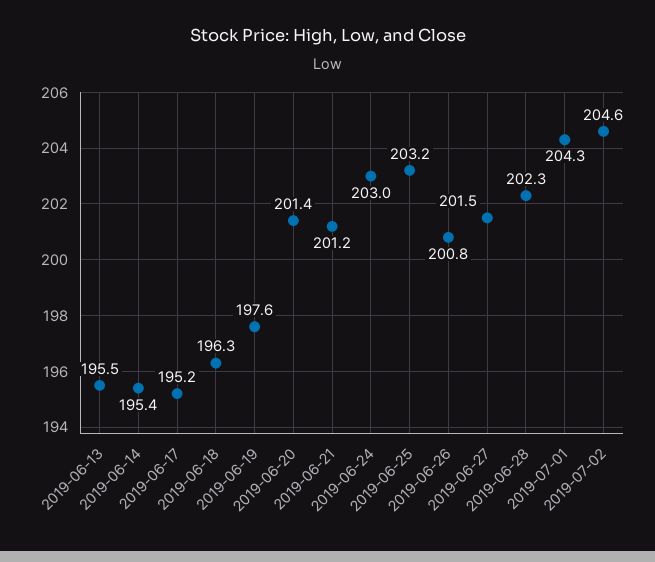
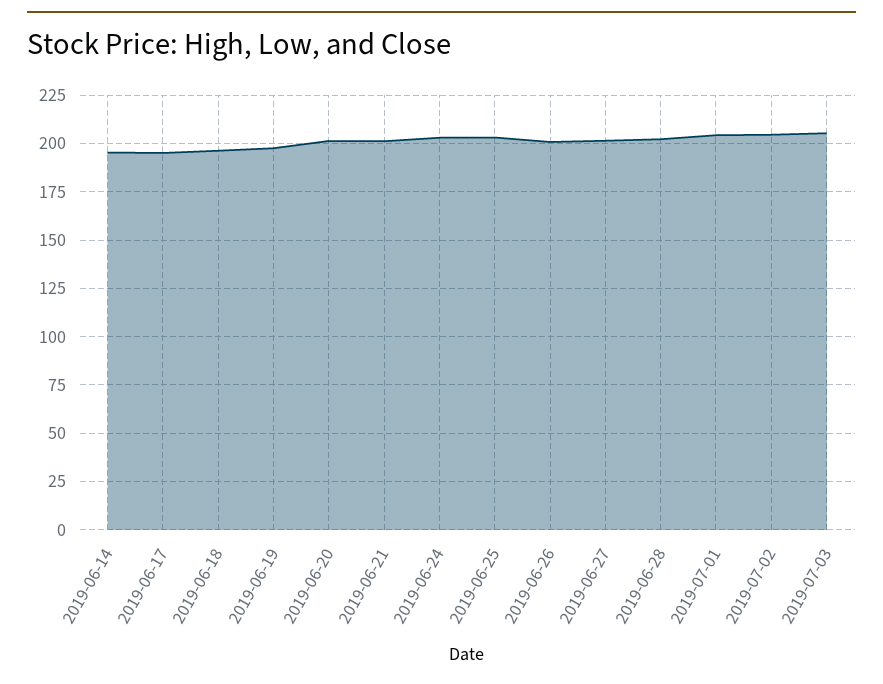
2019-06-13: 195.5 -> none
2019-07-03: none -> 205

